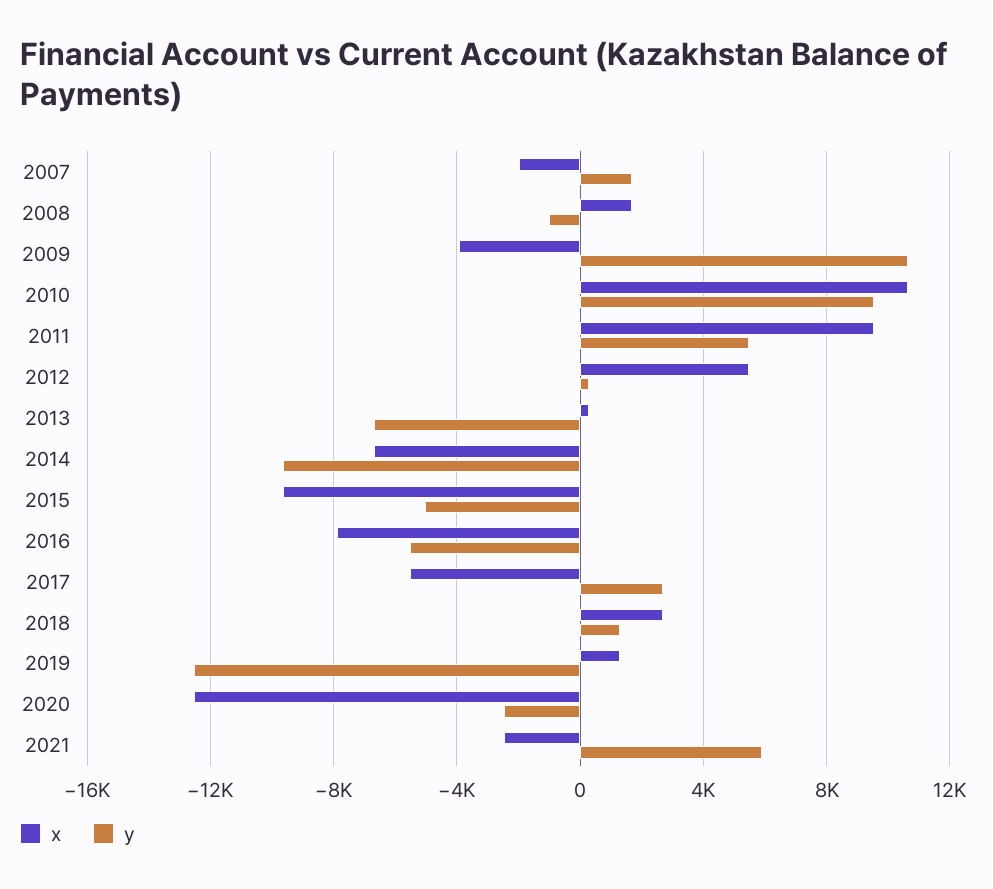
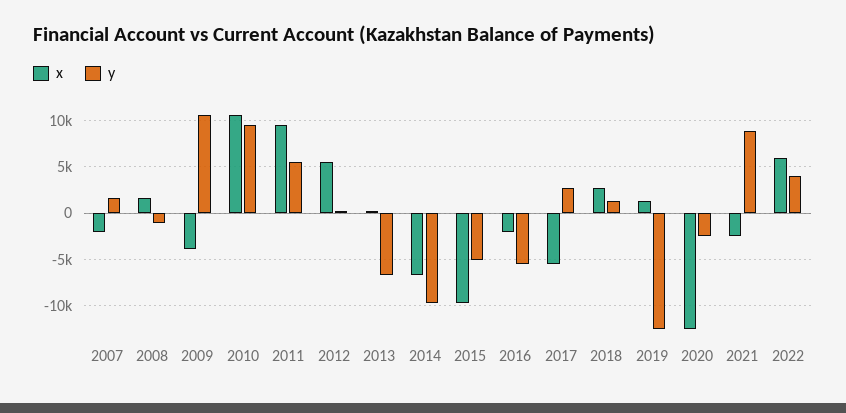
x, 2016: -8000 -> -2000
y, 2021: 6000 -> 9000
x, 2022: none -> 6000
y, 2022: none -> 4000

